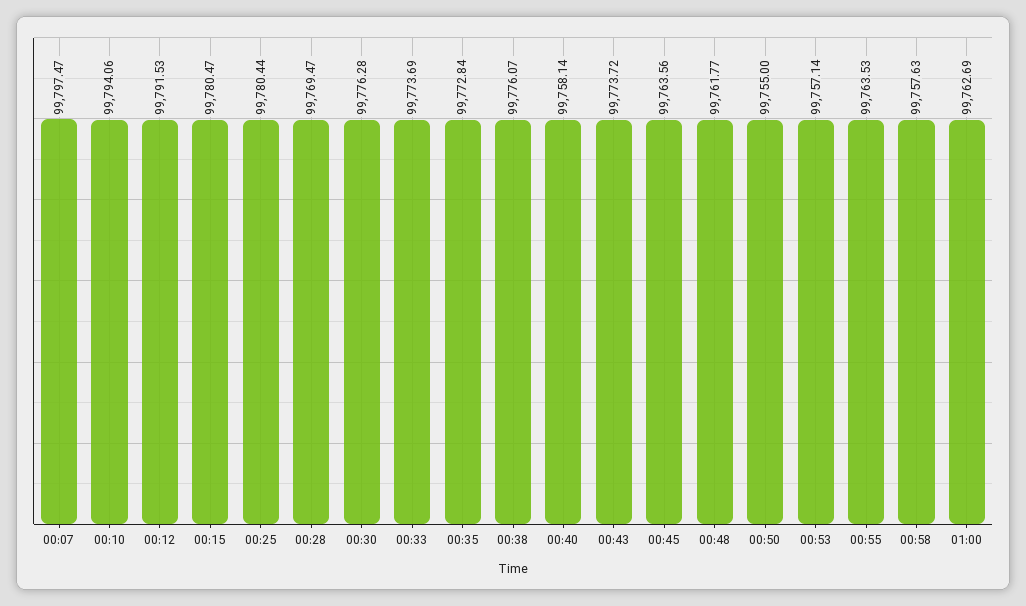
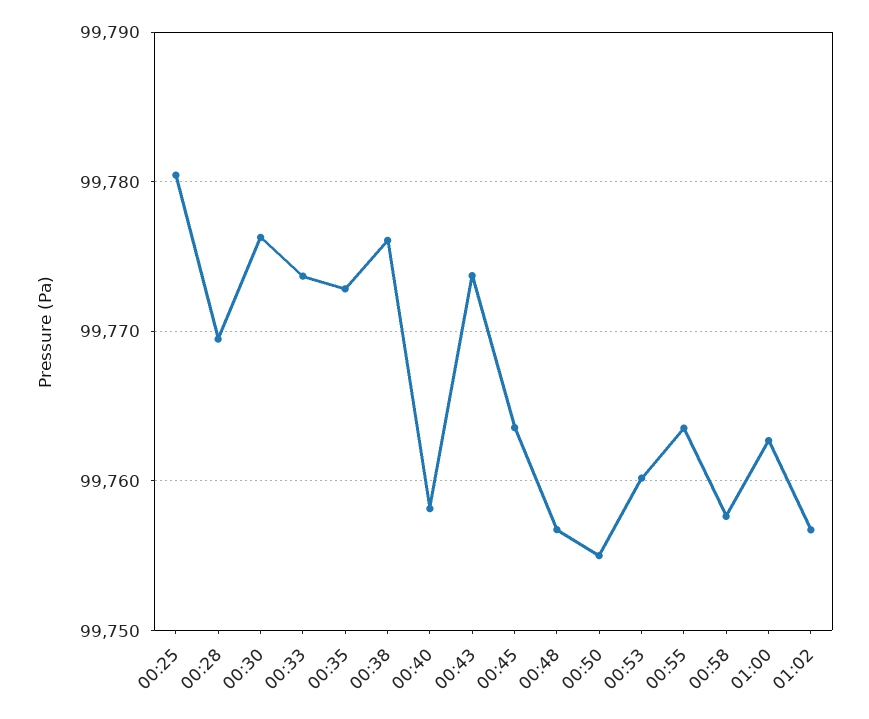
00:07: 99797.47 -> none
00:10: 99794.06 -> none
00:12: 99791.53 -> none
00:15: 99780.47 -> none
00:48: 99761.77 -> 99757
00:53: 99757.14 -> 99760
01:02: none -> 99757

